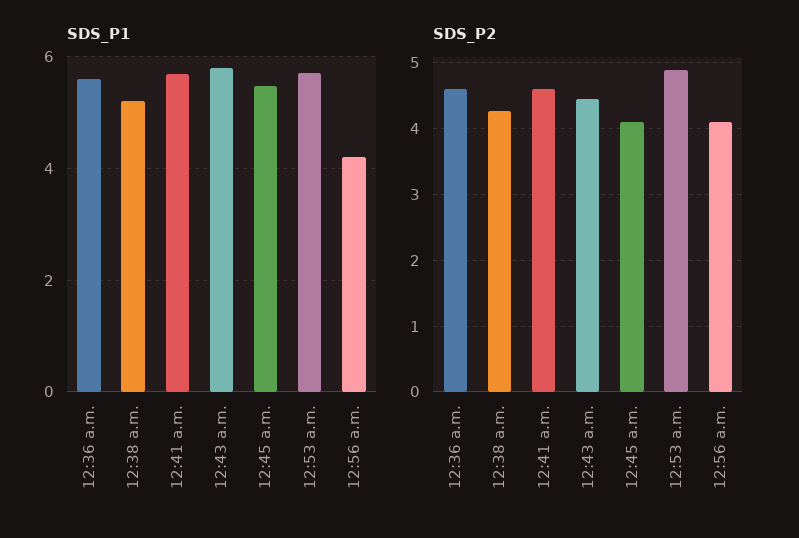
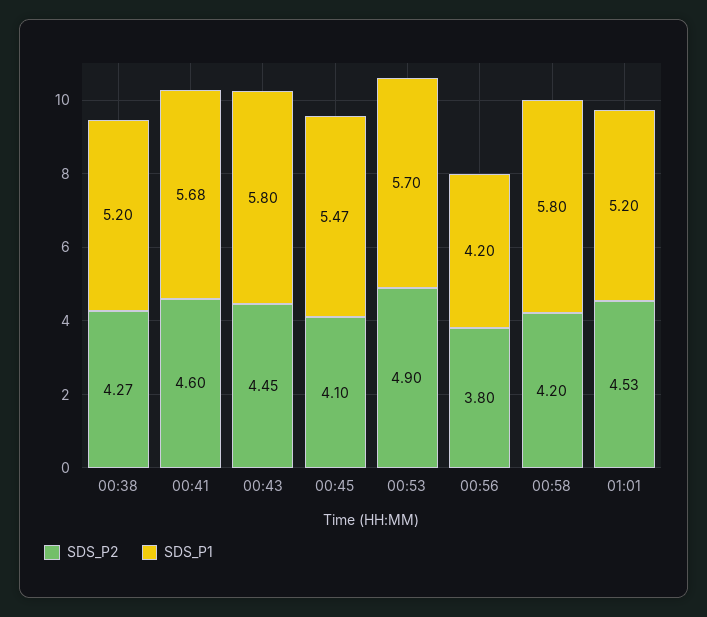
SDS_P1, 12:36 a.m.: 5.6 -> none
SDS_P2, 12:36 a.m.: 4.6 -> none
SDS_P2, 12:56 a.m.: 4.1 -> 3.8
SDS_P2, 00:58: none -> 4.2
SDS_P1, 00:58: none -> 5.8
SDS_P2, 01:01: none -> 4.53
SDS_P1, 01:01: none -> 5.2

